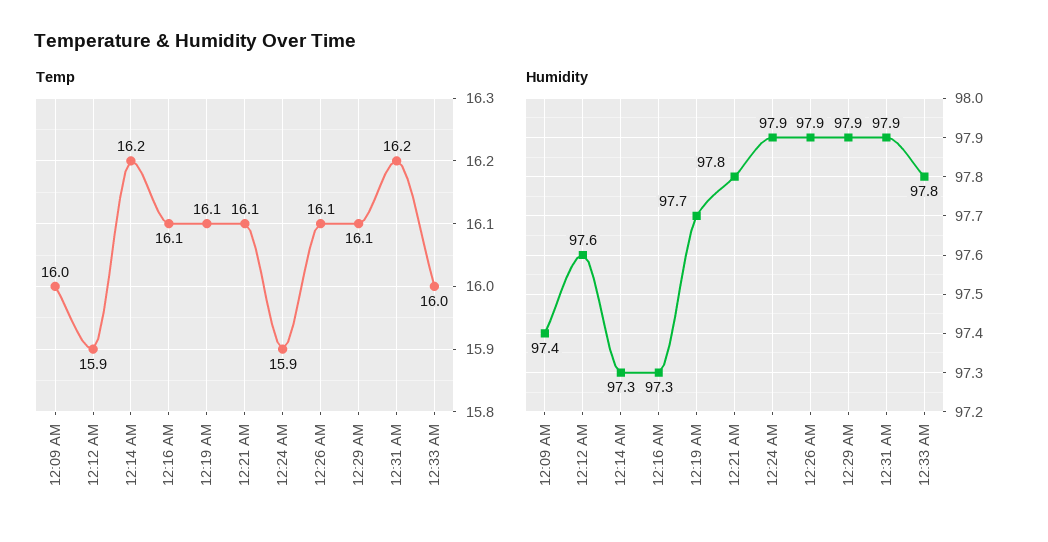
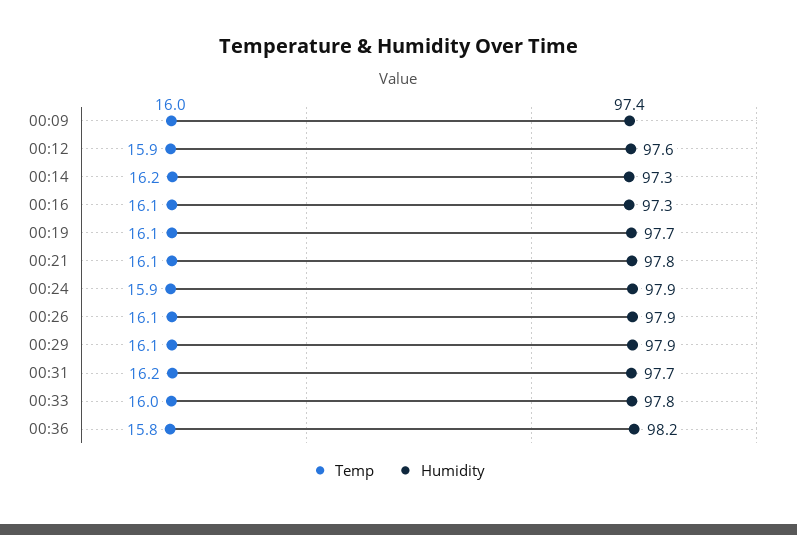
Humidity, 12:31 AM: 97.9 -> 97.7
Temp, 00:36: none -> 15.8
Humidity, 00:36: none -> 98.2

